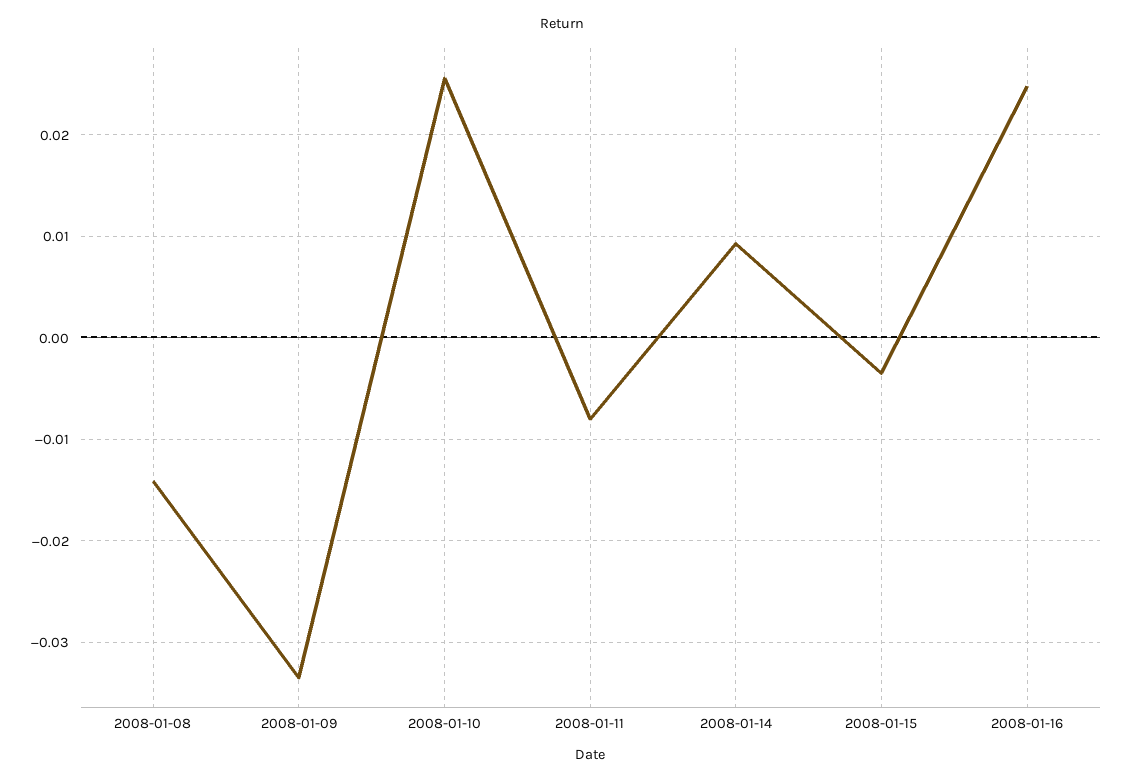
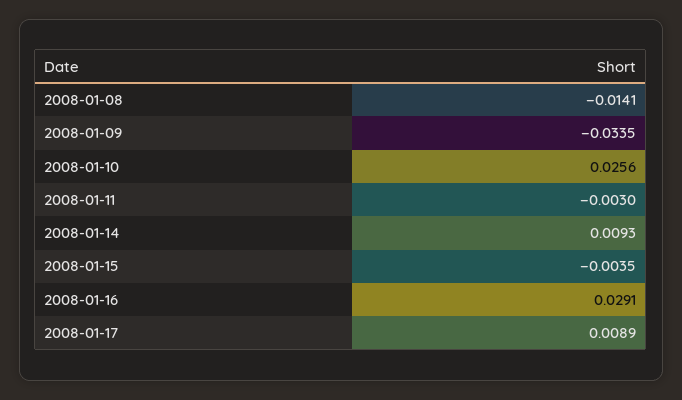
2008-01-11: -0.008 -> -0.003
2008-01-16: 0.025 -> 0.0291
2008-01-17: none -> 0.0089

